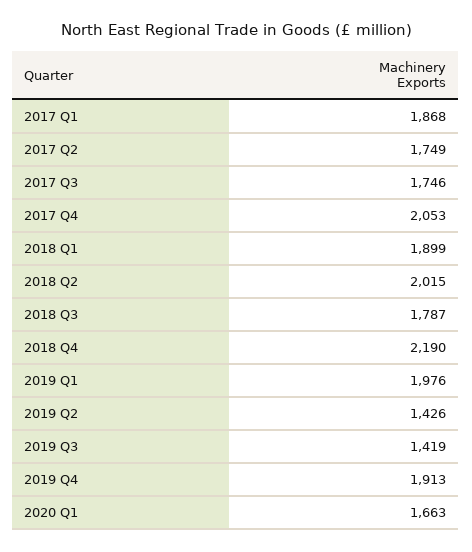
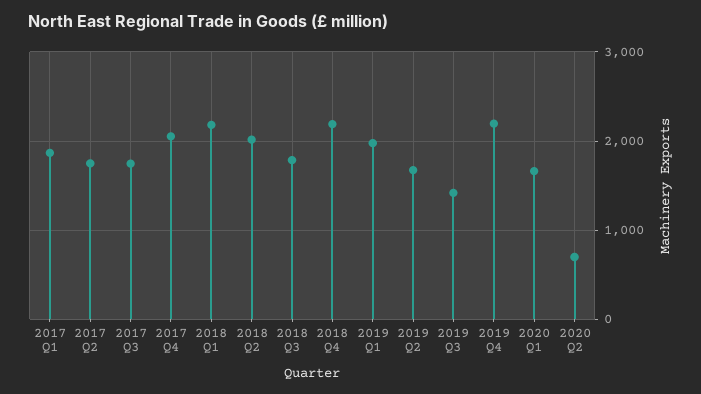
2018 Q1: 1899 -> 2200
2019 Q2: 1426 -> 1700
2019 Q4: 1913 -> 2200
2020 Q2: none -> 700

